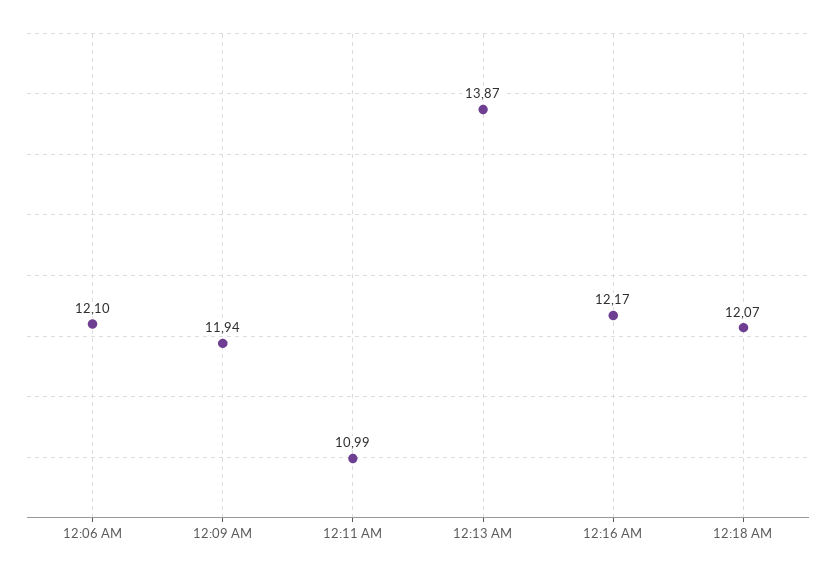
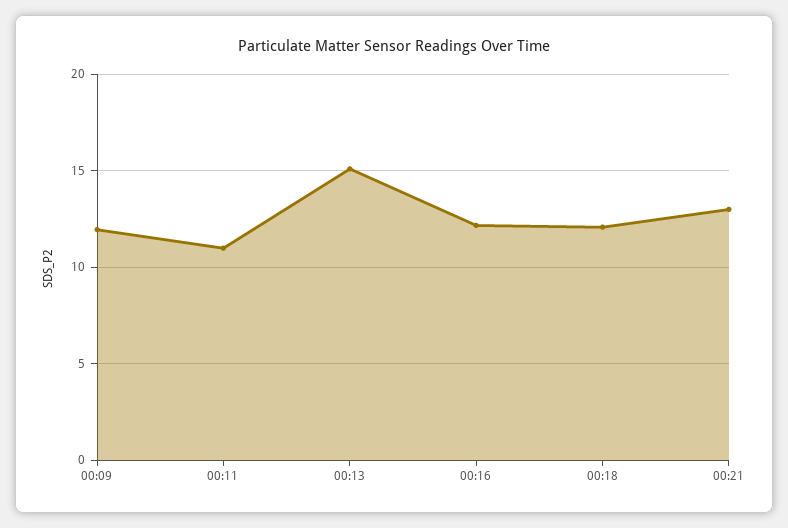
12:06 AM: 12.1 -> none
12:13 AM: 13.87 -> 15
00:21: none -> 13

